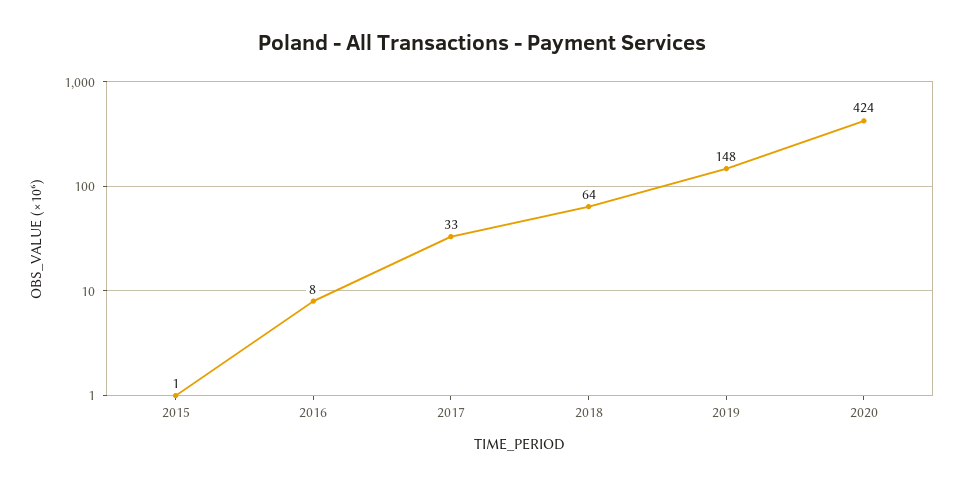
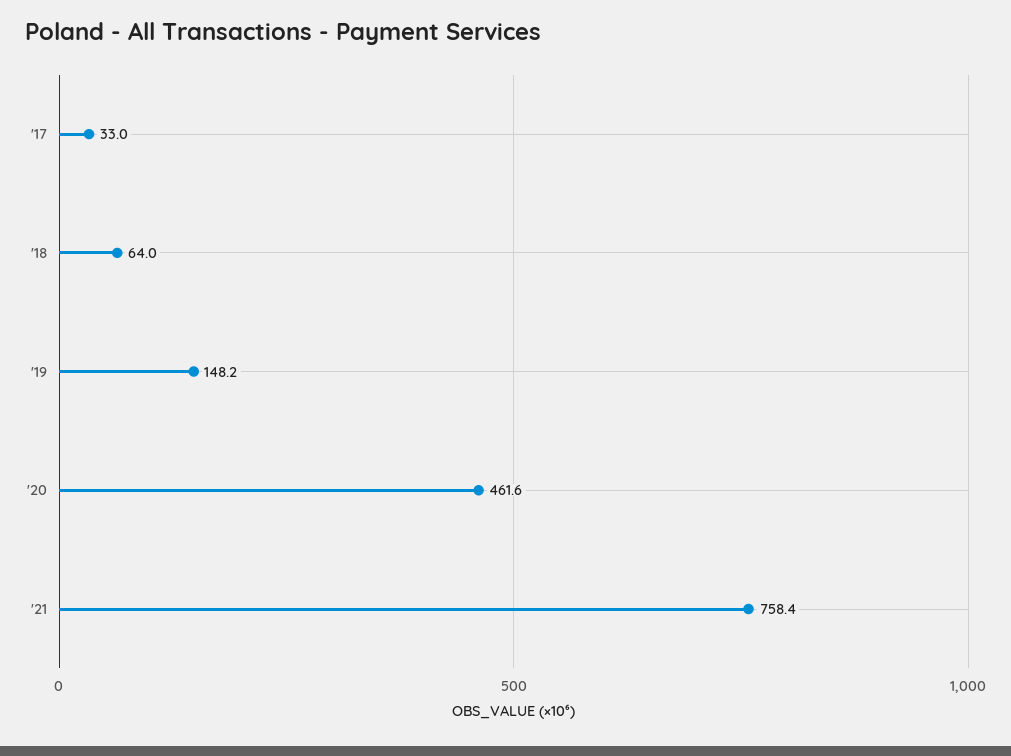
2015: 1 -> none
2016: 8 -> none
2020: 424 -> 461.6
'21: none -> 758.4

